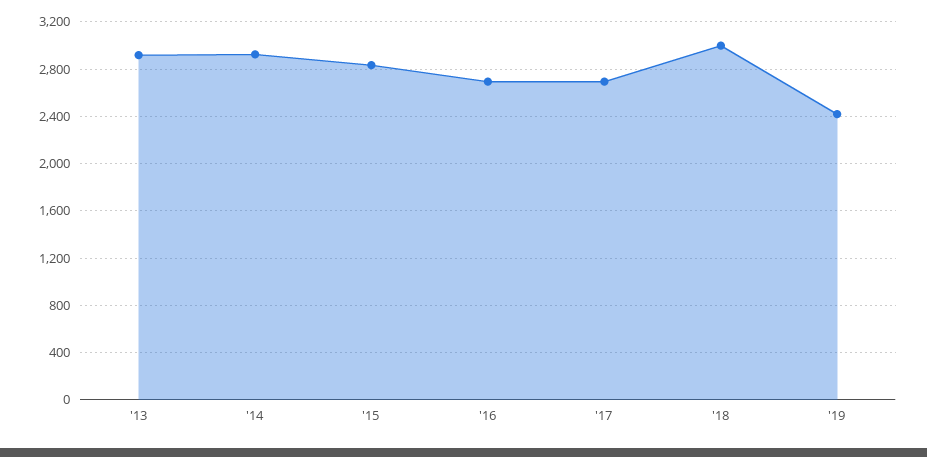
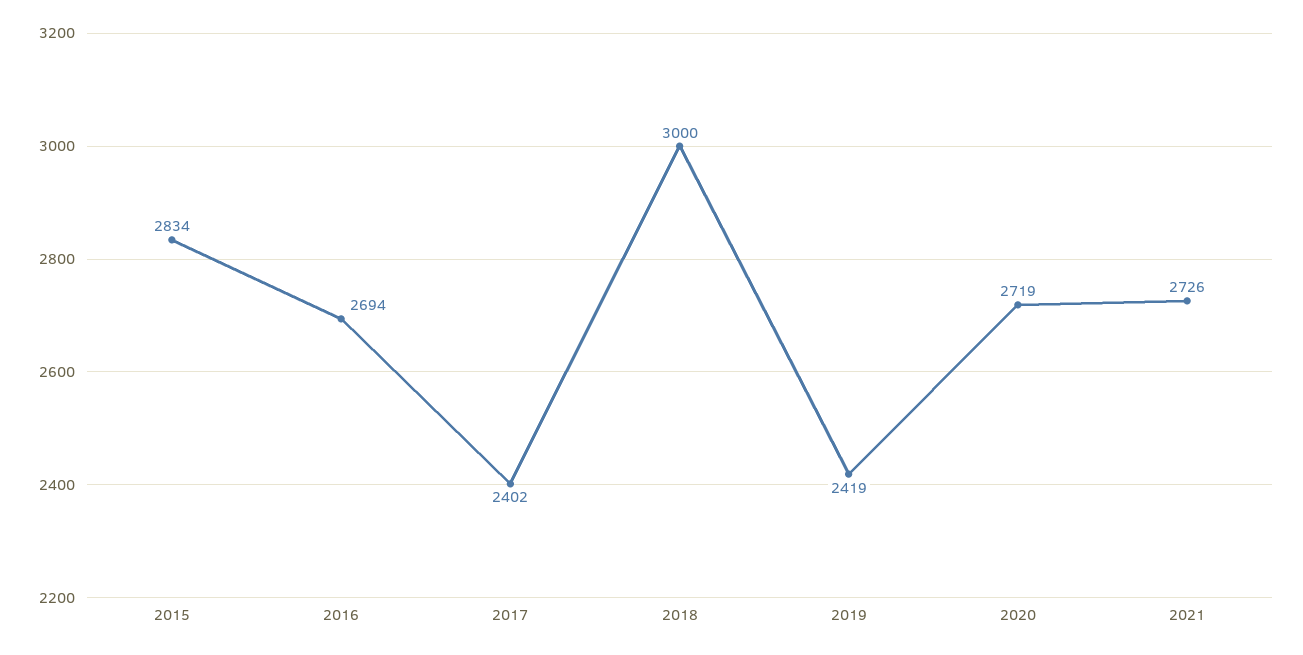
'13: 2900 -> none
'14: 2900 -> none
'17: 2700 -> 2402
2020: none -> 2719
2021: none -> 2726

